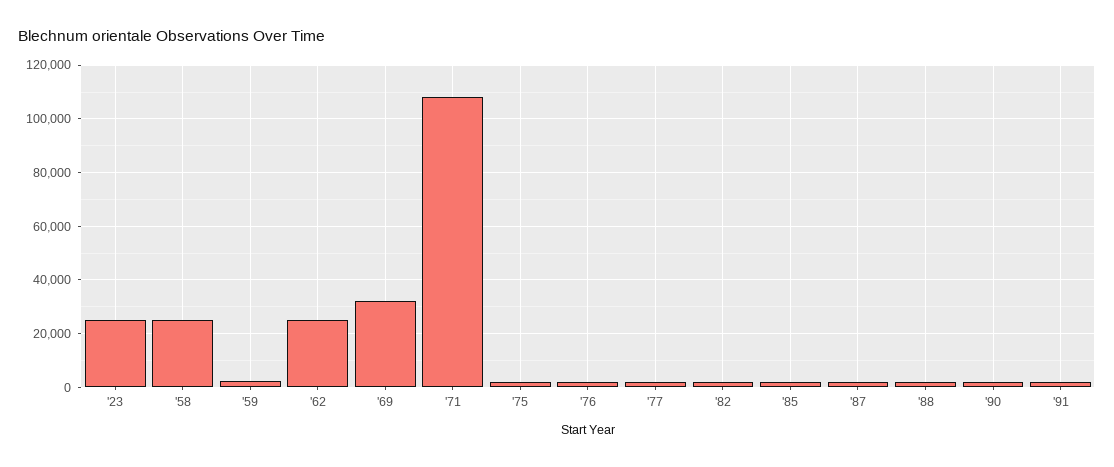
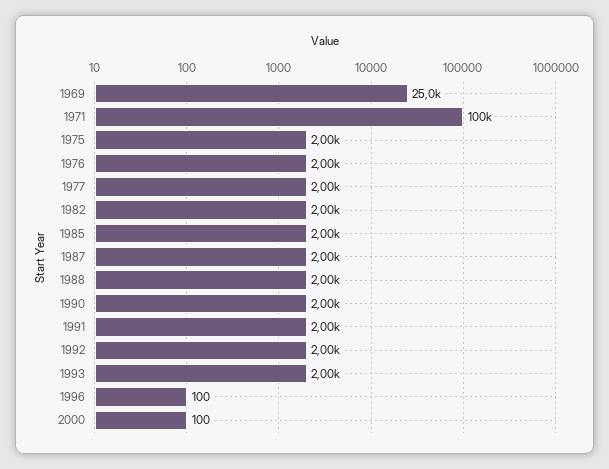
'23: 25000 -> none
'58: 25000 -> none
'59: 2500 -> none
'62: 25000 -> none
'69: 32500 -> 25000
'71: 107500 -> 100000
1992: none -> 2000
1993: none -> 2000
1996: none -> 100
2000: none -> 100

